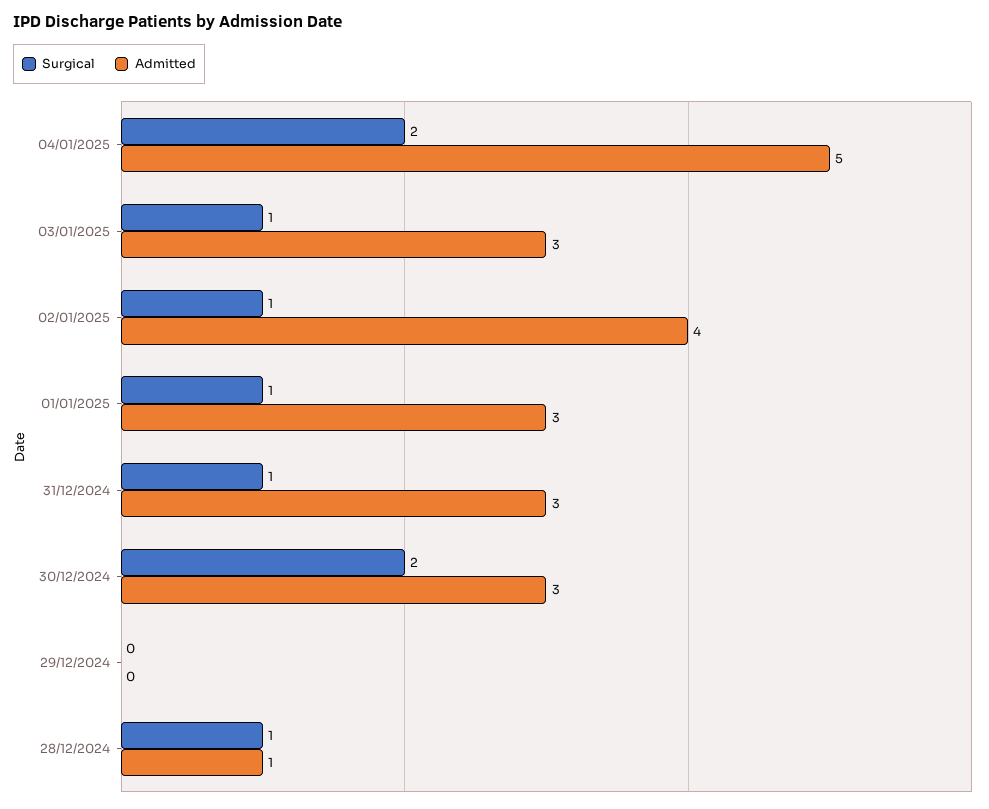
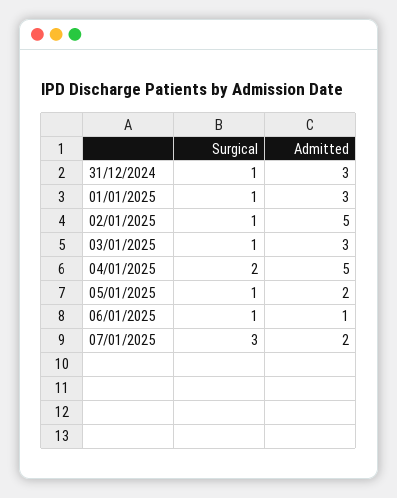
Admitted, 02/01/2025: 4 -> 5
Surgical, 30/12/2024: 2 -> none
Admitted, 30/12/2024: 3 -> none
Surgical, 29/12/2024: 0 -> none
Admitted, 29/12/2024: 0 -> none
Surgical, 28/12/2024: 1 -> none
Admitted, 28/12/2024: 1 -> none
Surgical, 05/01/2025: none -> 1
Admitted, 05/01/2025: none -> 2
Surgical, 06/01/2025: none -> 1
Admitted, 06/01/2025: none -> 1
Surgical, 07/01/2025: none -> 3
Admitted, 07/01/2025: none -> 2

